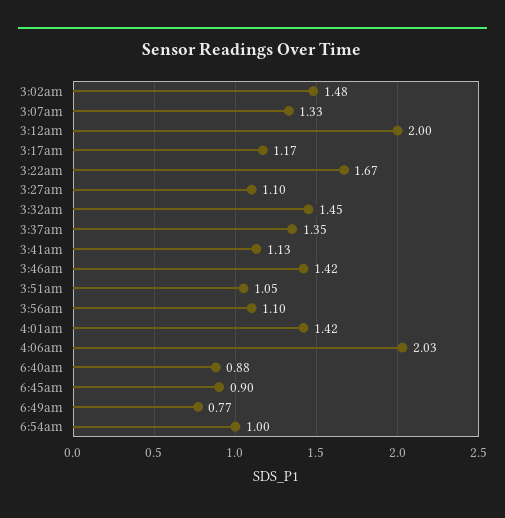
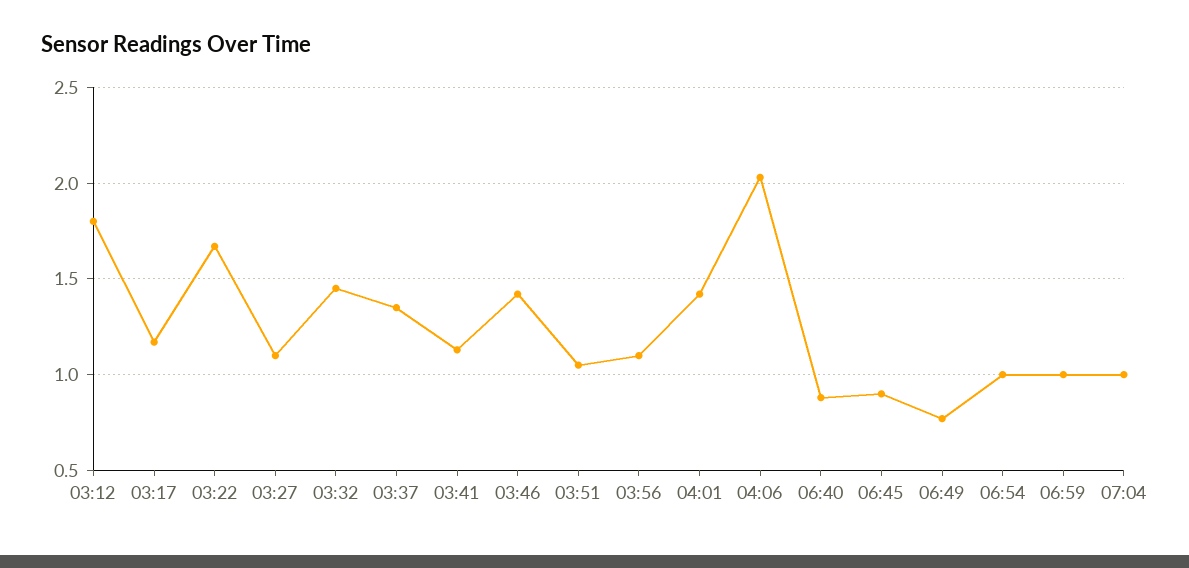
3:02am: 1.48 -> none
3:07am: 1.33 -> none
3:12am: 2 -> 1.8
06:59: none -> 1
07:04: none -> 1

